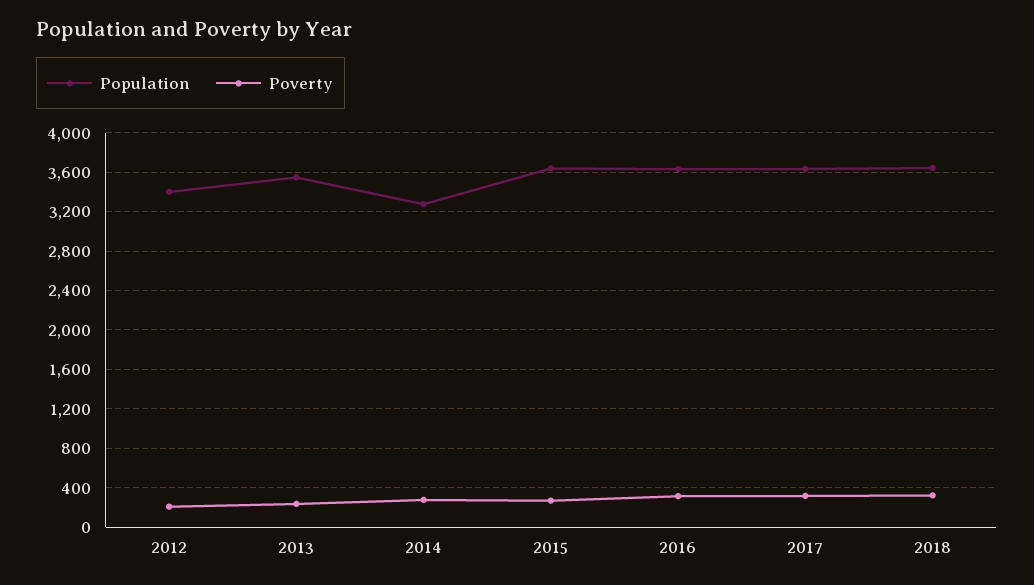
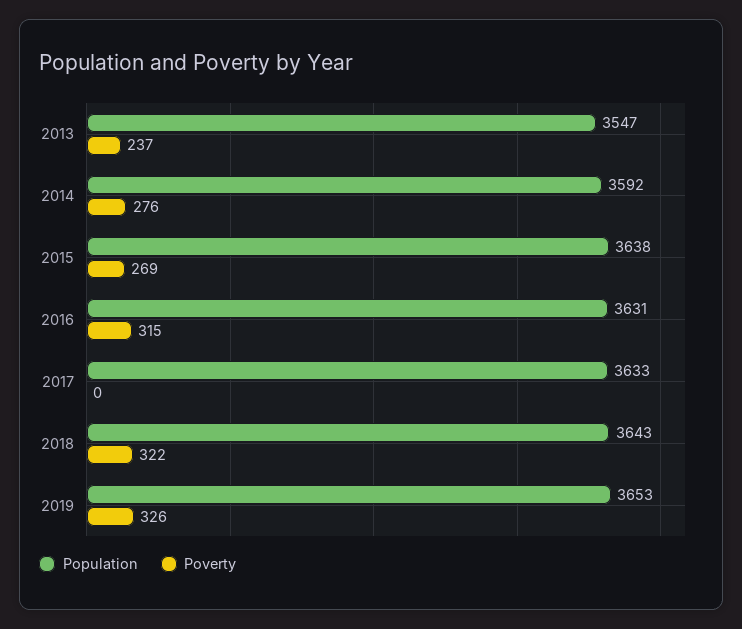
Population, 2012: 3400 -> none
Poverty, 2012: 200 -> none
Population, 2014: 3300 -> 3592
Poverty, 2017: 300 -> 0
Population, 2019: none -> 3653
Poverty, 2019: none -> 326

